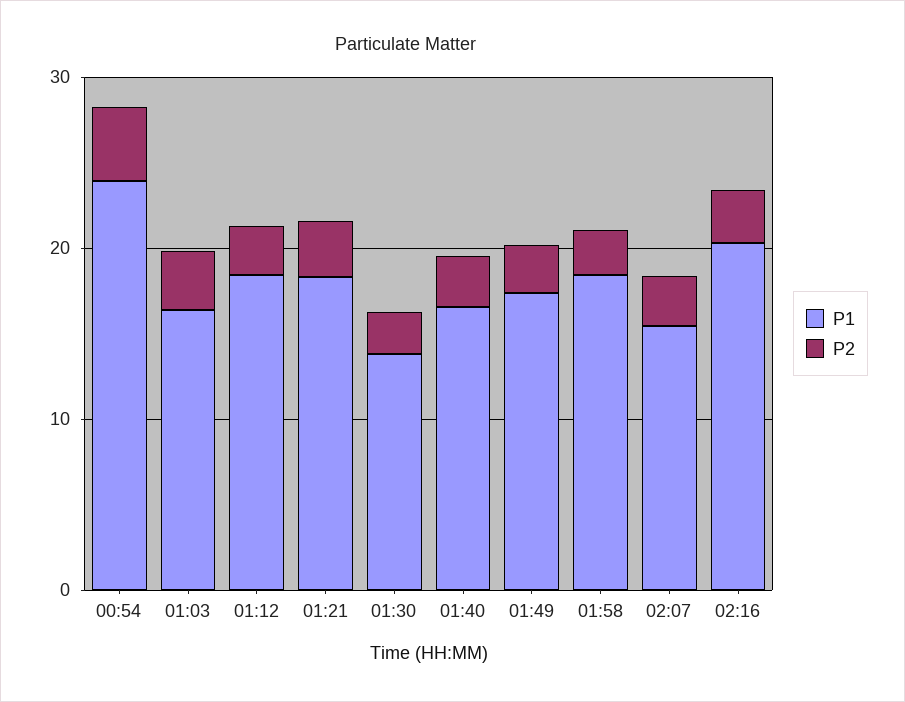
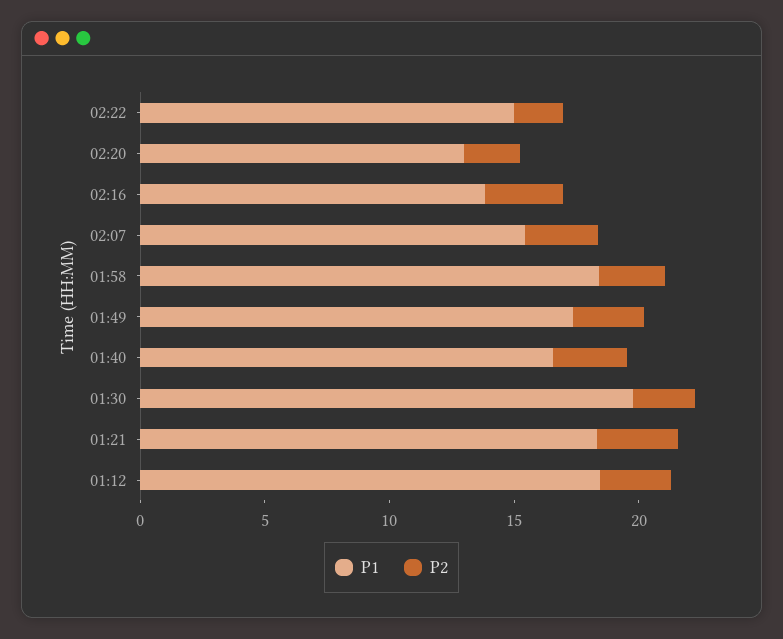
P1, 00:54: 24 -> none
P2, 00:54: 4 -> none
P1, 01:03: 16 -> none
P2, 01:03: 4 -> none
P1, 01:30: 14 -> 20
P1, 02:16: 20 -> 14
P1, 02:22: none -> 15
P2, 02:22: none -> 2
P1, 02:20: none -> 13
P2, 02:20: none -> 2

